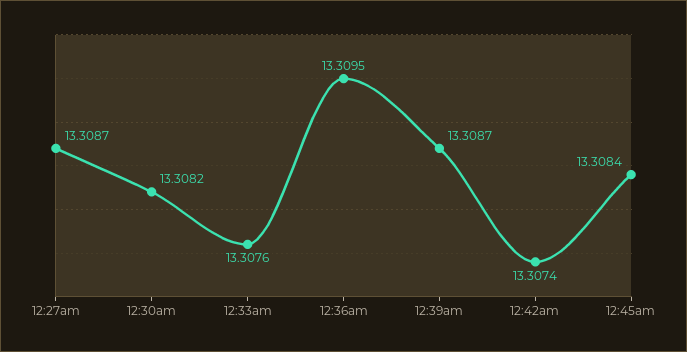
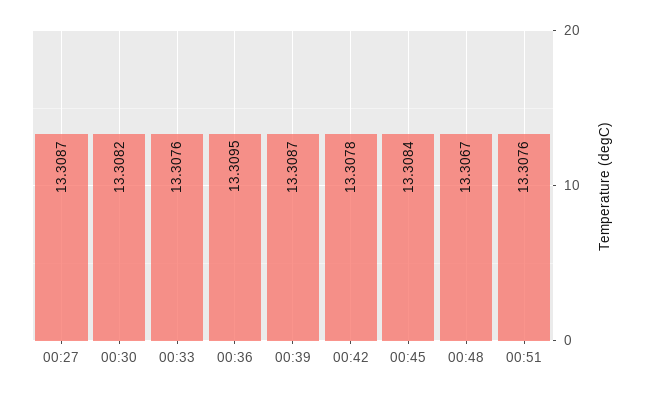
12:42am: 13.3074 -> 13.3078
00:48: none -> 13.3067
00:51: none -> 13.3076

